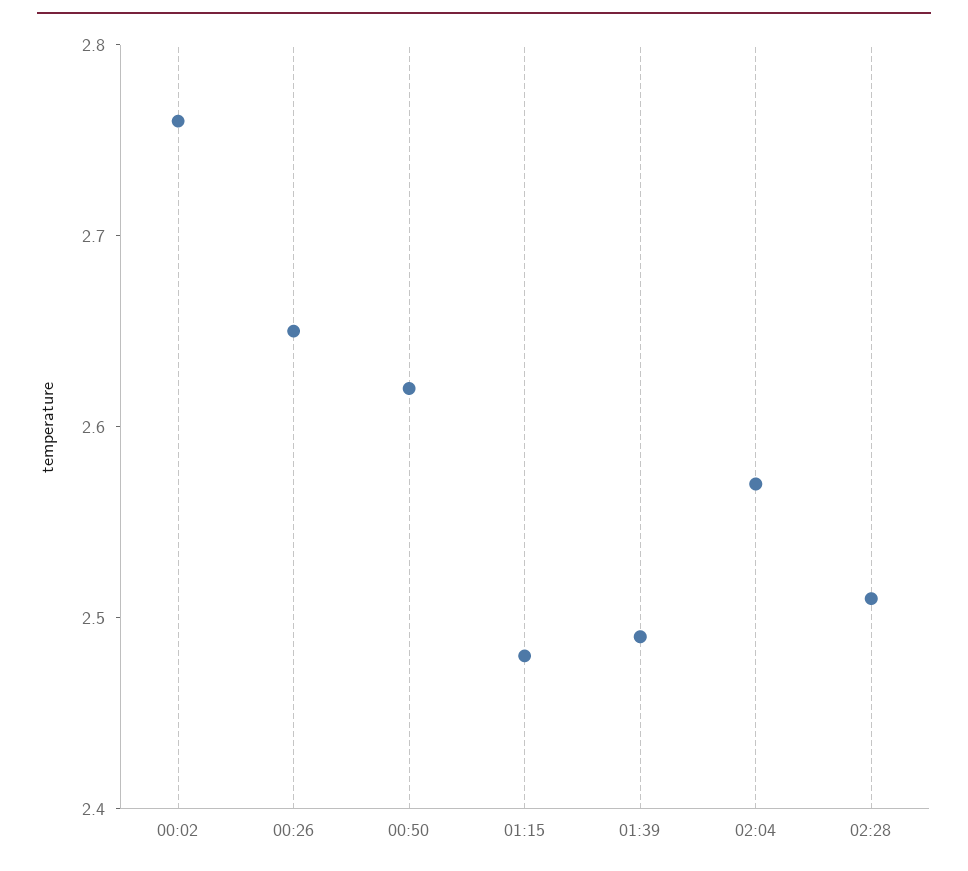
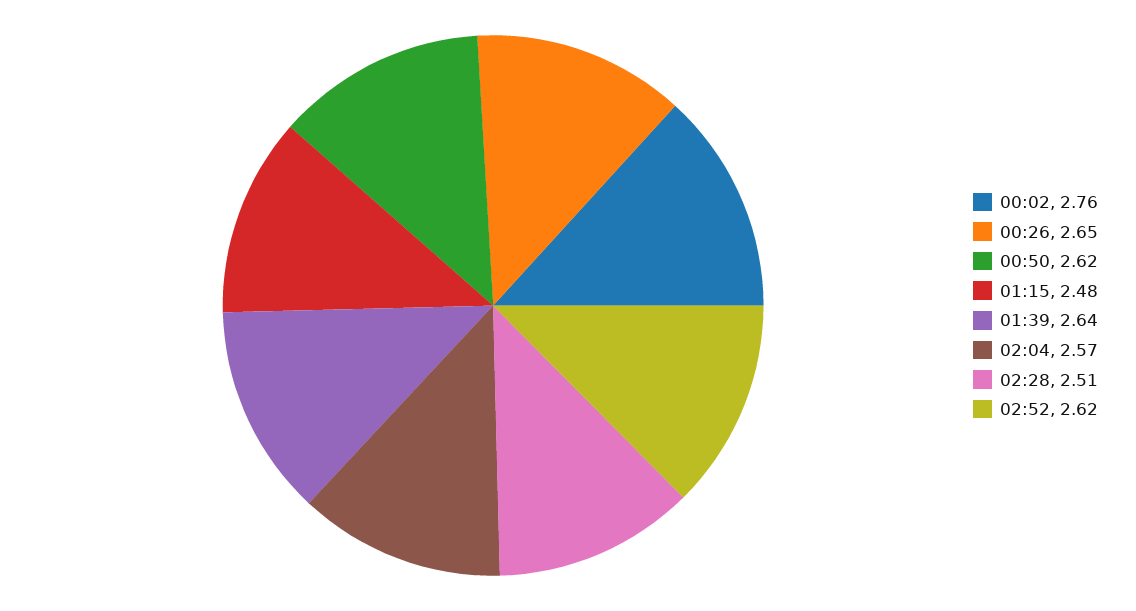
01:39: 2.49 -> 2.64
02:52: none -> 2.62

